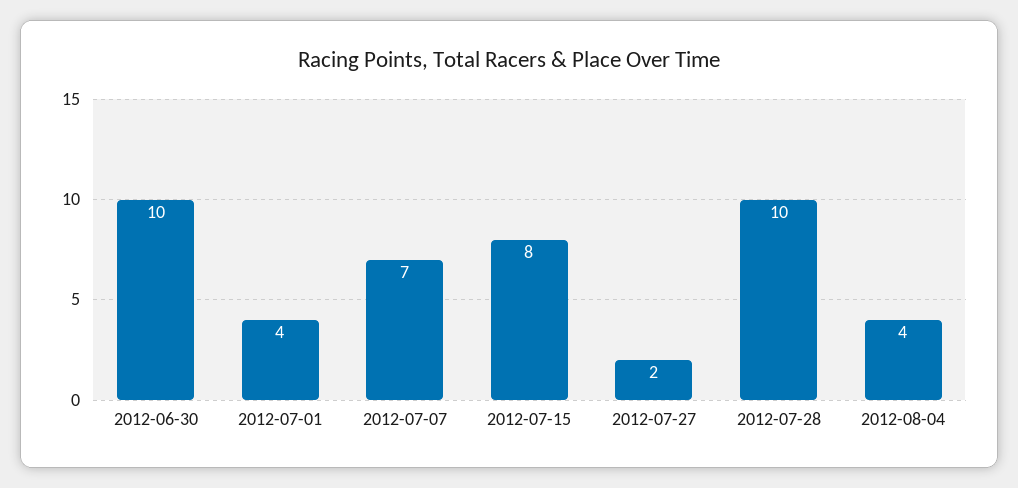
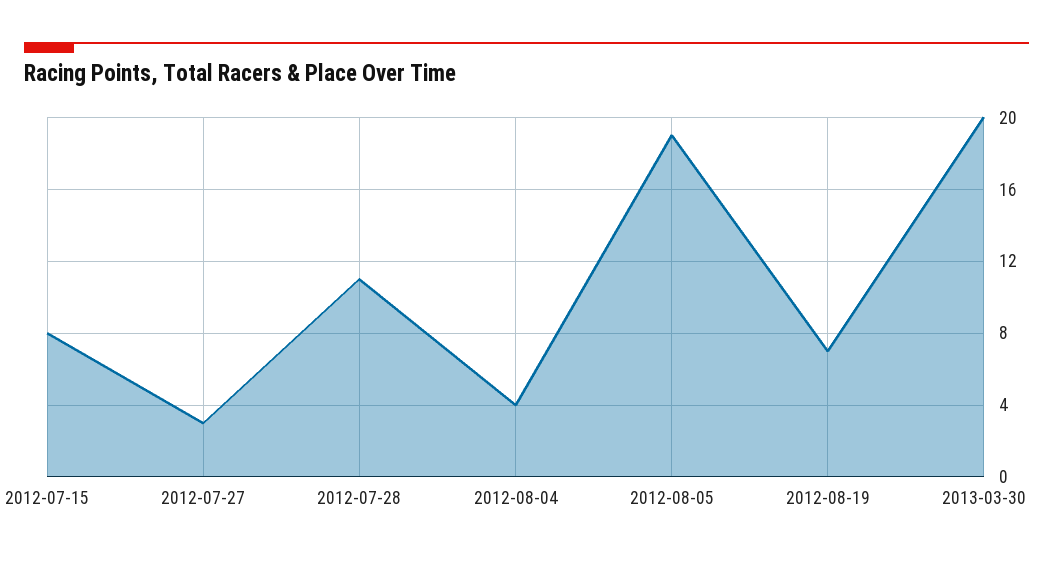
2012-06-30: 10 -> none
2012-07-01: 4 -> none
2012-07-07: 7 -> none
2012-07-27: 2 -> 3
2012-07-28: 10 -> 11
2012-08-05: none -> 19
2012-08-19: none -> 7
2013-03-30: none -> 20

